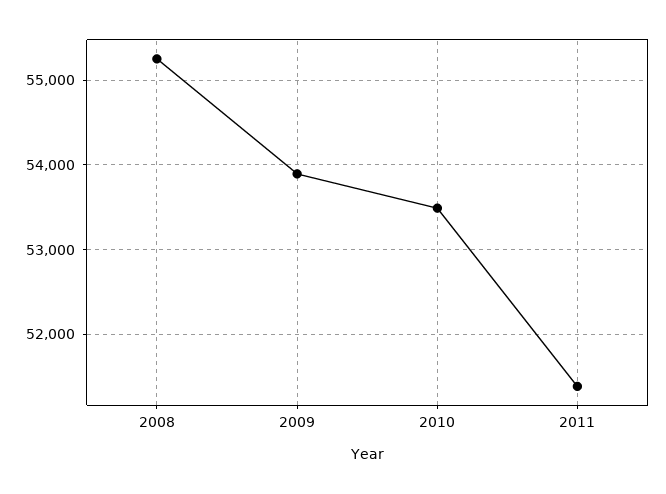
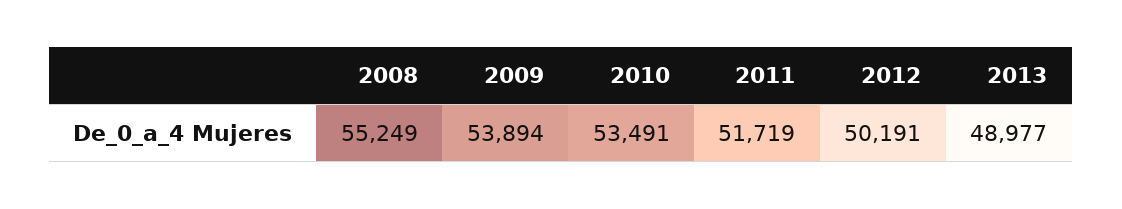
2011: 51400 -> 51719
2012: none -> 50191
2013: none -> 48977

